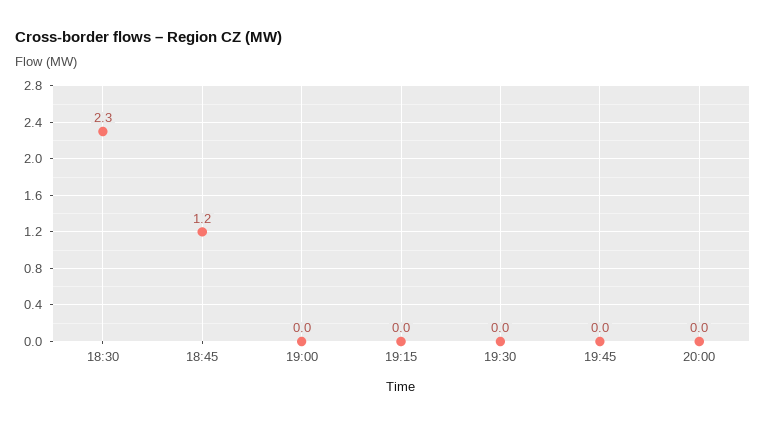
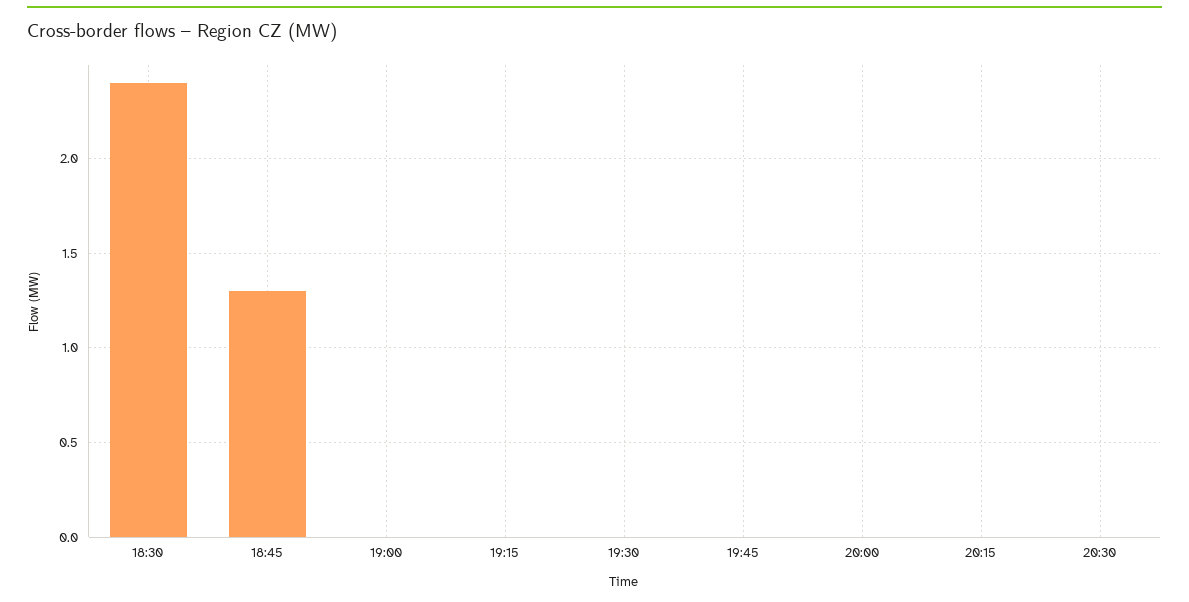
18:30: 2.3 -> 2.4
18:45: 1.2 -> 1.3
20:15: none -> 0
20:30: none -> 0

